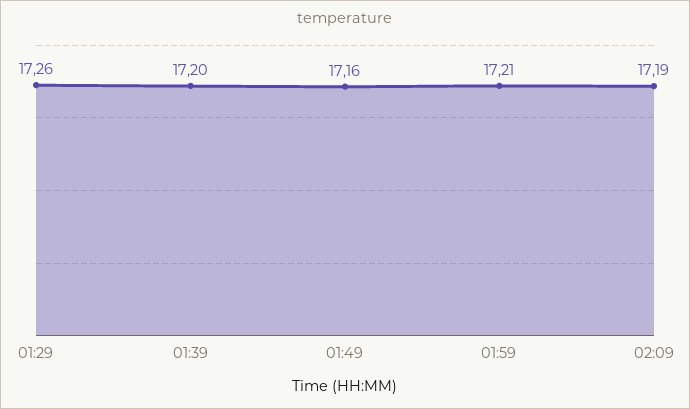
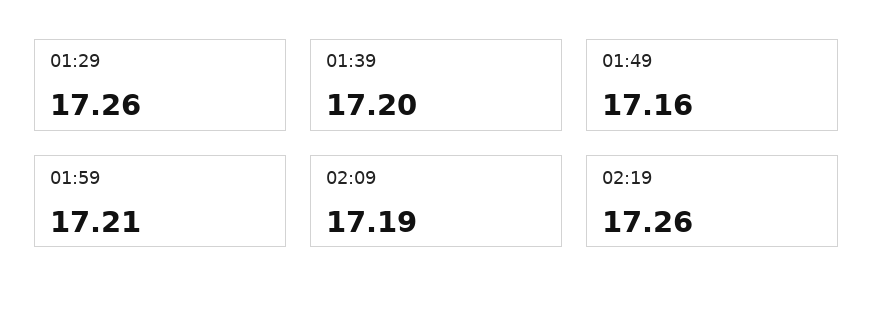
02:19: none -> 17.26

